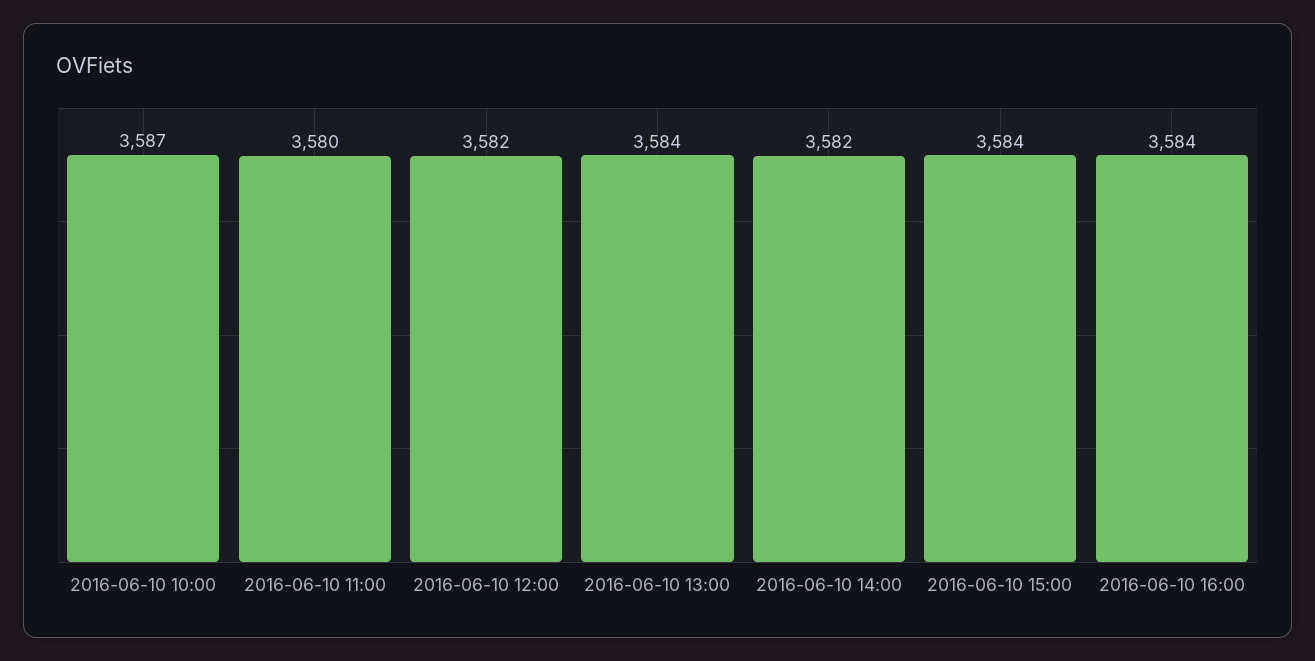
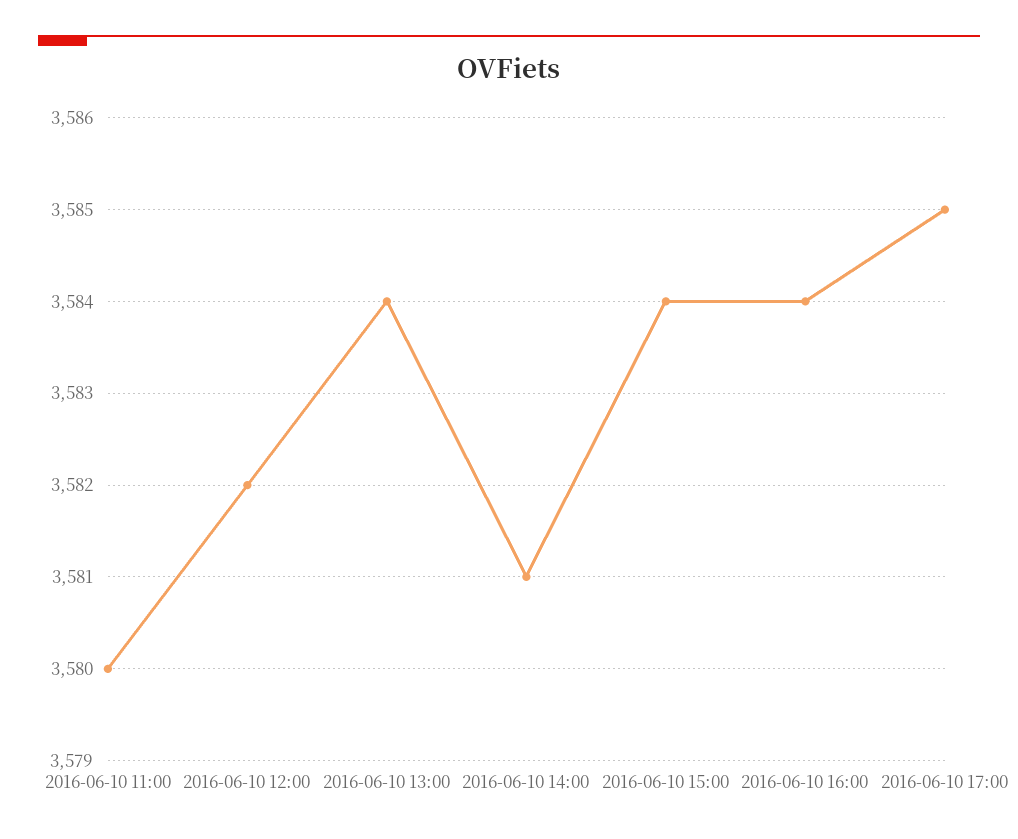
2016-06-10 10:00: 3587 -> none
2016-06-10 14:00: 3582 -> 3581
2016-06-10 17:00: none -> 3585

